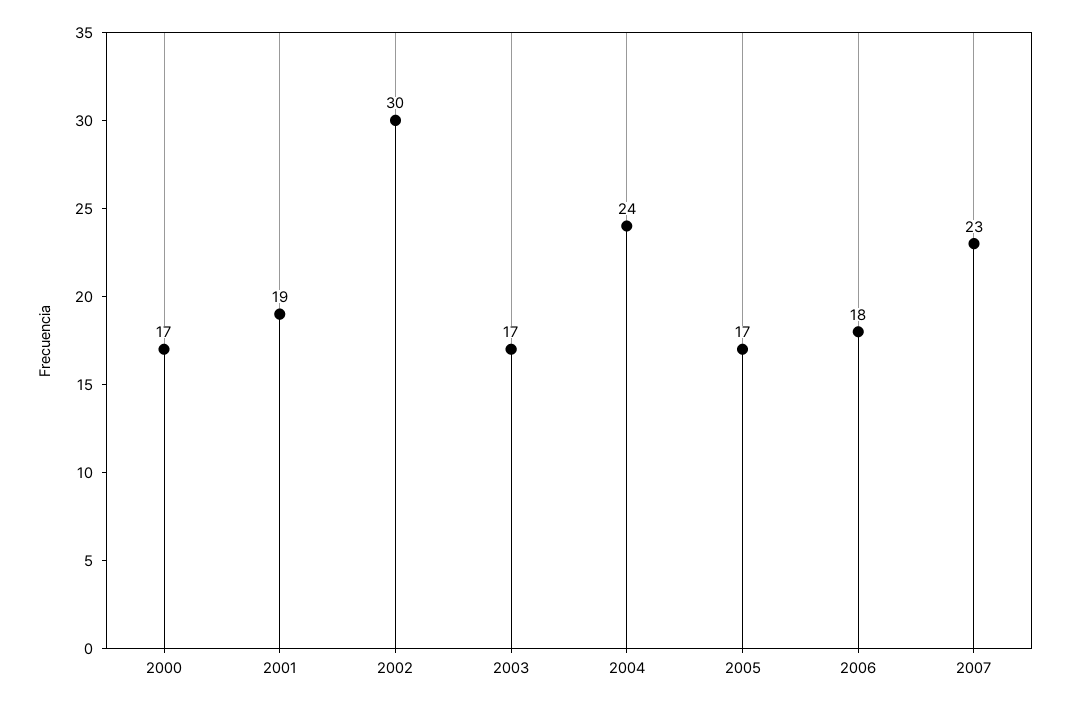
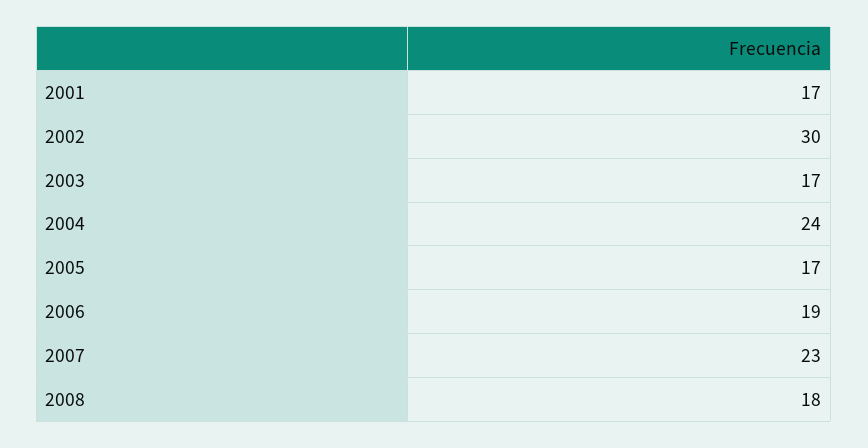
2000: 17 -> none
2001: 19 -> 17
2006: 18 -> 19
2008: none -> 18

